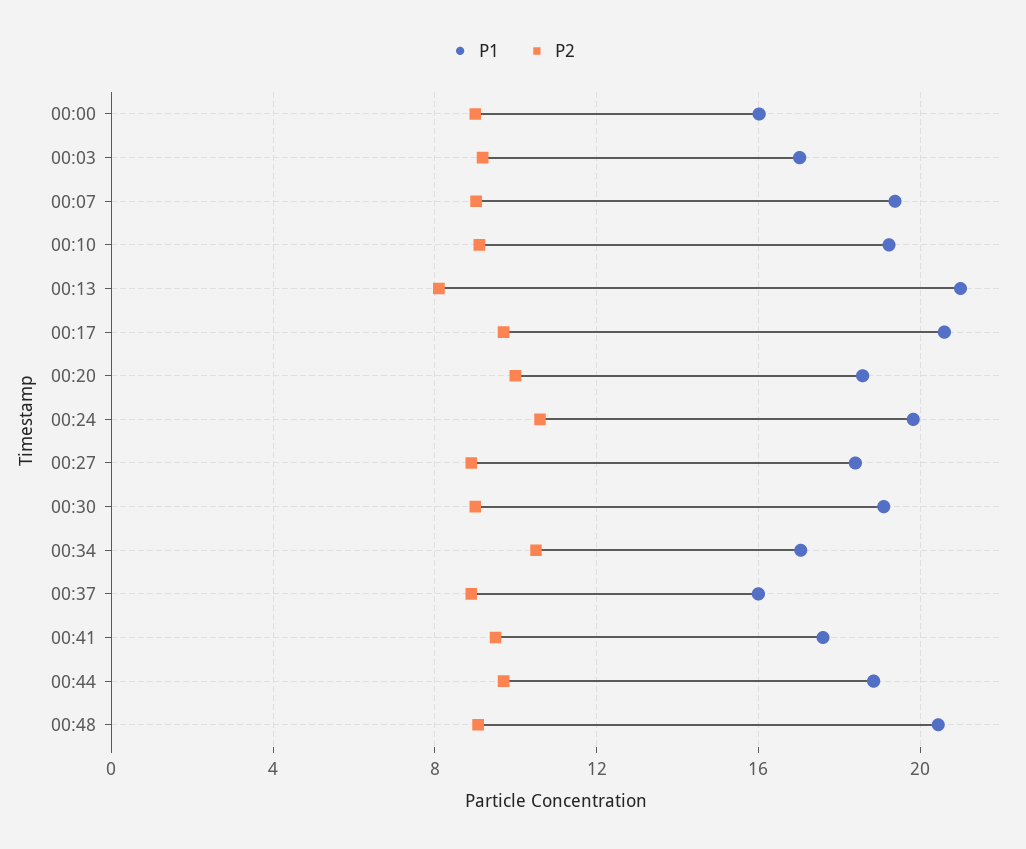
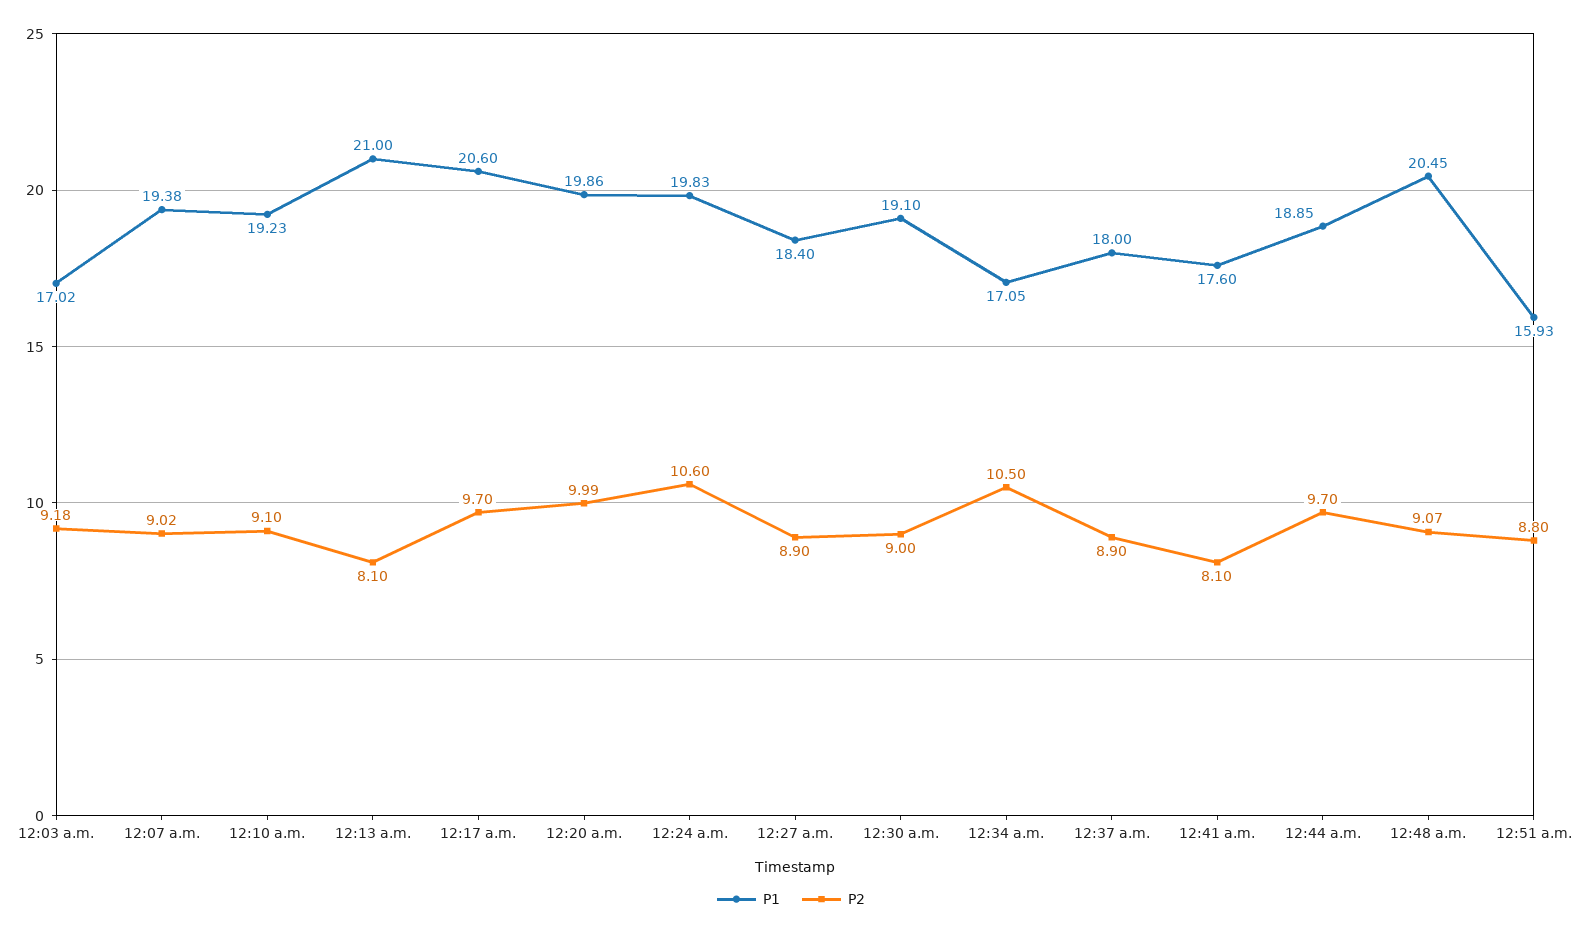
P1, 00:00: 16 -> none
P2, 00:00: 9 -> none
P1, 00:20: 18.5 -> 19.86
P1, 00:37: 16 -> 18
P2, 00:41: 9.5 -> 8.1
P1, 12:51 a.m.: none -> 15.93
P2, 12:51 a.m.: none -> 8.8

